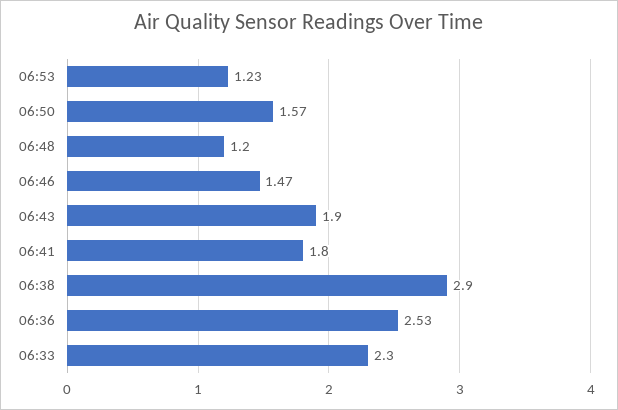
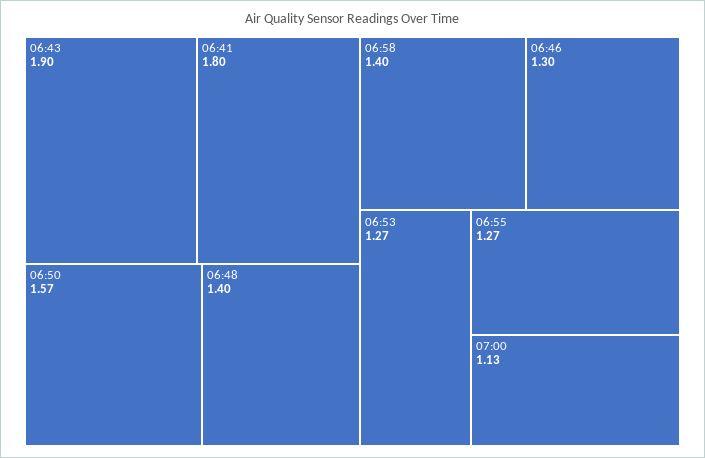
06:53: 1.23 -> 1.27
06:48: 1.2 -> 1.4
06:46: 1.47 -> 1.3
06:38: 2.9 -> none
06:36: 2.53 -> none
06:33: 2.3 -> none
06:58: none -> 1.4
06:55: none -> 1.27
07:00: none -> 1.13

